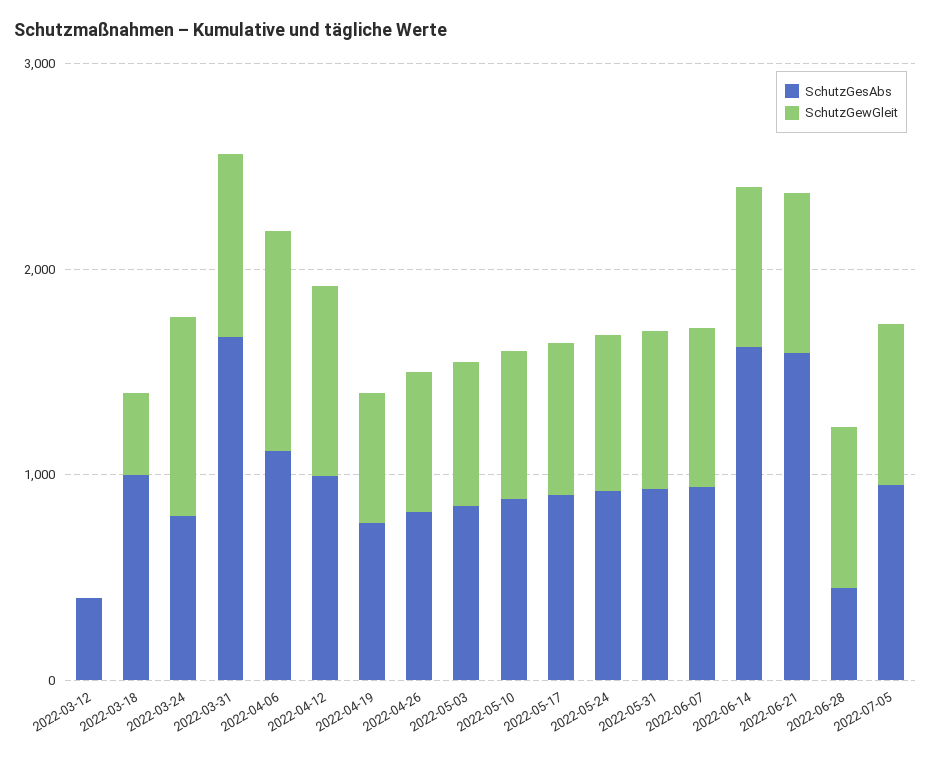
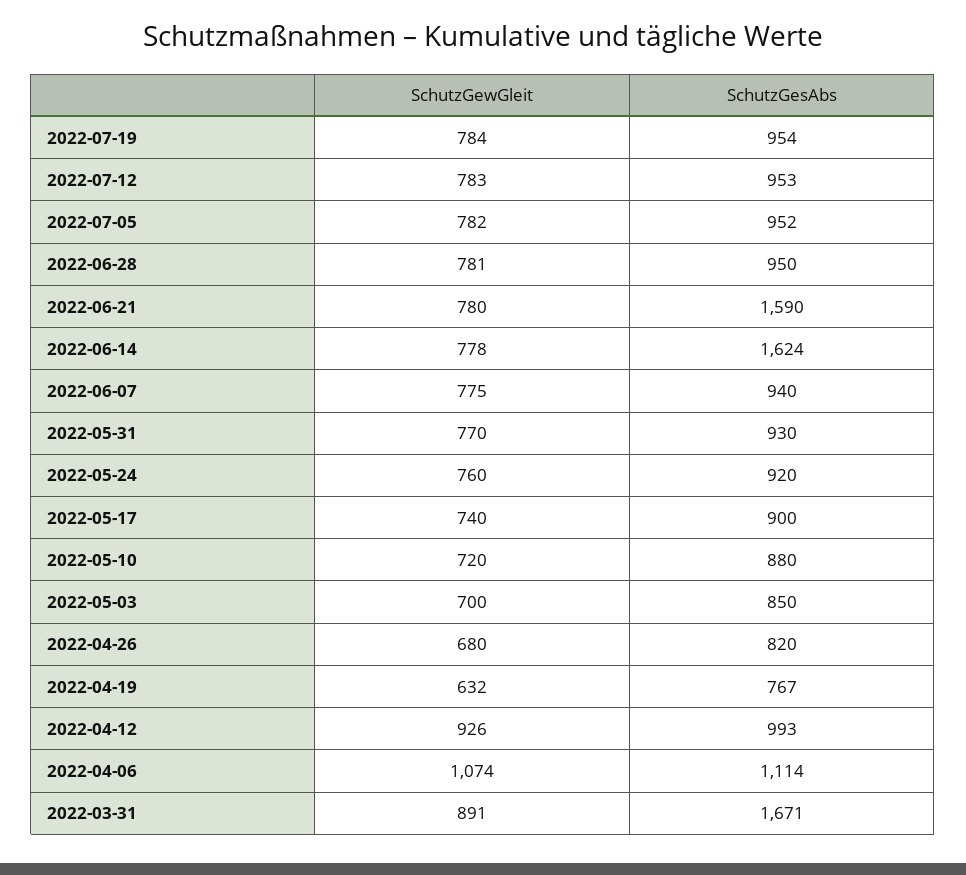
SchutzGesAbs, 2022-03-12: 400 -> none
SchutzGewGleit, 2022-03-12: 0 -> none
SchutzGesAbs, 2022-03-18: 1000 -> none
SchutzGewGleit, 2022-03-18: 400 -> none
SchutzGesAbs, 2022-03-24: 800 -> none
SchutzGewGleit, 2022-03-24: 1000 -> none
SchutzGesAbs, 2022-06-28: 400 -> 950
SchutzGewGleit, 2022-07-19: none -> 784
SchutzGesAbs, 2022-07-19: none -> 954
SchutzGewGleit, 2022-07-12: none -> 783
SchutzGesAbs, 2022-07-12: none -> 953

